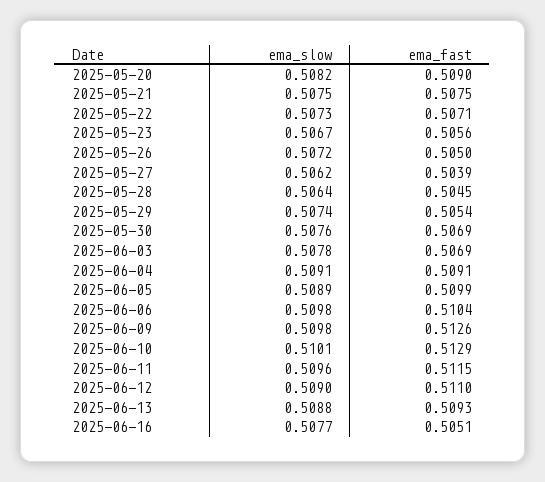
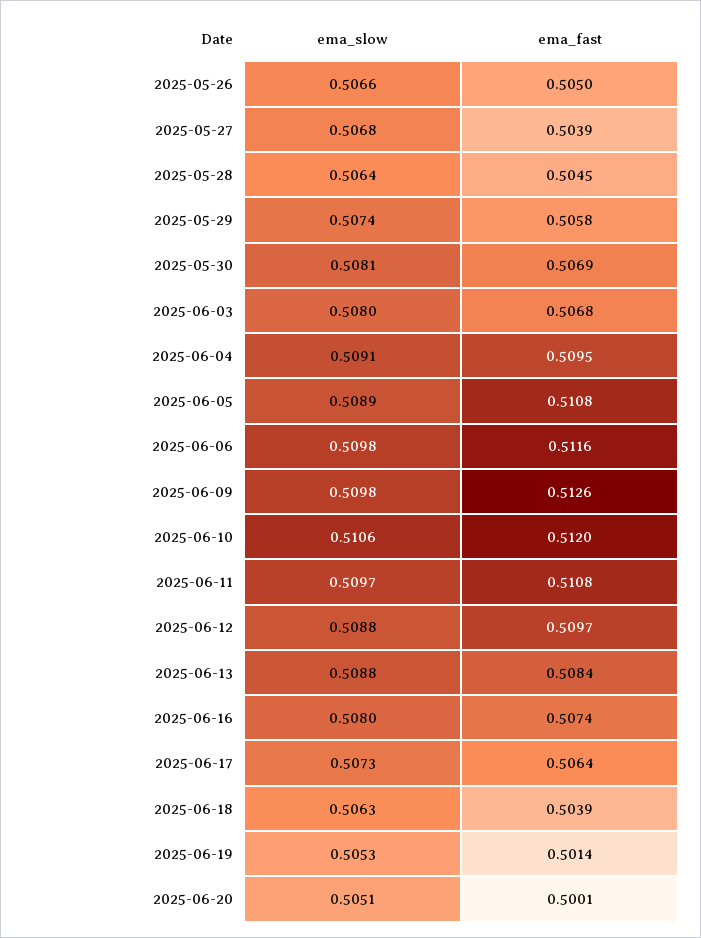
ema_slow, 2025-05-20: 0.5082 -> none
ema_fast, 2025-05-20: 0.509 -> none
ema_slow, 2025-05-21: 0.5075 -> none
ema_fast, 2025-05-21: 0.5075 -> none
ema_slow, 2025-05-22: 0.5073 -> none
ema_fast, 2025-05-22: 0.5071 -> none
ema_slow, 2025-05-23: 0.5067 -> none
ema_fast, 2025-05-23: 0.5056 -> none
ema_slow, 2025-05-26: 0.5072 -> 0.5066
ema_slow, 2025-05-27: 0.5062 -> 0.5068
ema_fast, 2025-05-29: 0.5054 -> 0.5058
ema_slow, 2025-05-30: 0.5076 -> 0.5081
ema_slow, 2025-06-03: 0.5078 -> 0.508
ema_fast, 2025-06-03: 0.5069 -> 0.5068
ema_fast, 2025-06-04: 0.5091 -> 0.5095
ema_fast, 2025-06-05: 0.5099 -> 0.5108
ema_fast, 2025-06-06: 0.5104 -> 0.5116
ema_slow, 2025-06-10: 0.5101 -> 0.5106
ema_fast, 2025-06-10: 0.5129 -> 0.512
ema_slow, 2025-06-11: 0.5096 -> 0.5097
ema_fast, 2025-06-11: 0.5115 -> 0.5108
ema_slow, 2025-06-12: 0.509 -> 0.5088
ema_fast, 2025-06-12: 0.511 -> 0.5097
ema_fast, 2025-06-13: 0.5093 -> 0.5084
ema_slow, 2025-06-16: 0.5077 -> 0.508
ema_fast, 2025-06-16: 0.5051 -> 0.5074
ema_slow, 2025-06-17: none -> 0.5073
ema_fast, 2025-06-17: none -> 0.5064
ema_slow, 2025-06-18: none -> 0.5063
ema_fast, 2025-06-18: none -> 0.5039
ema_slow, 2025-06-19: none -> 0.5053
ema_fast, 2025-06-19: none -> 0.5014
ema_slow, 2025-06-20: none -> 0.5051
ema_fast, 2025-06-20: none -> 0.5001

